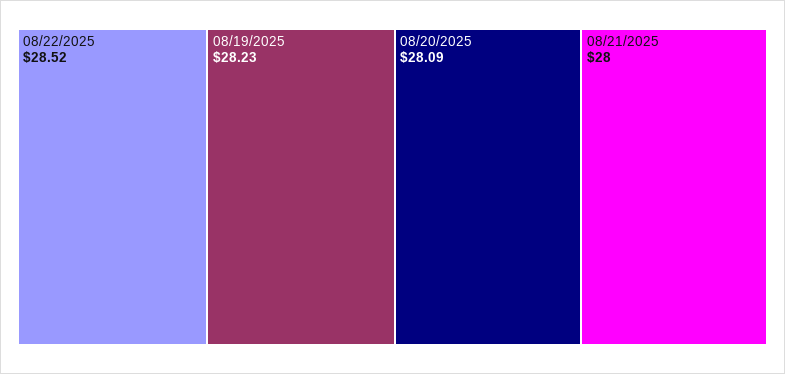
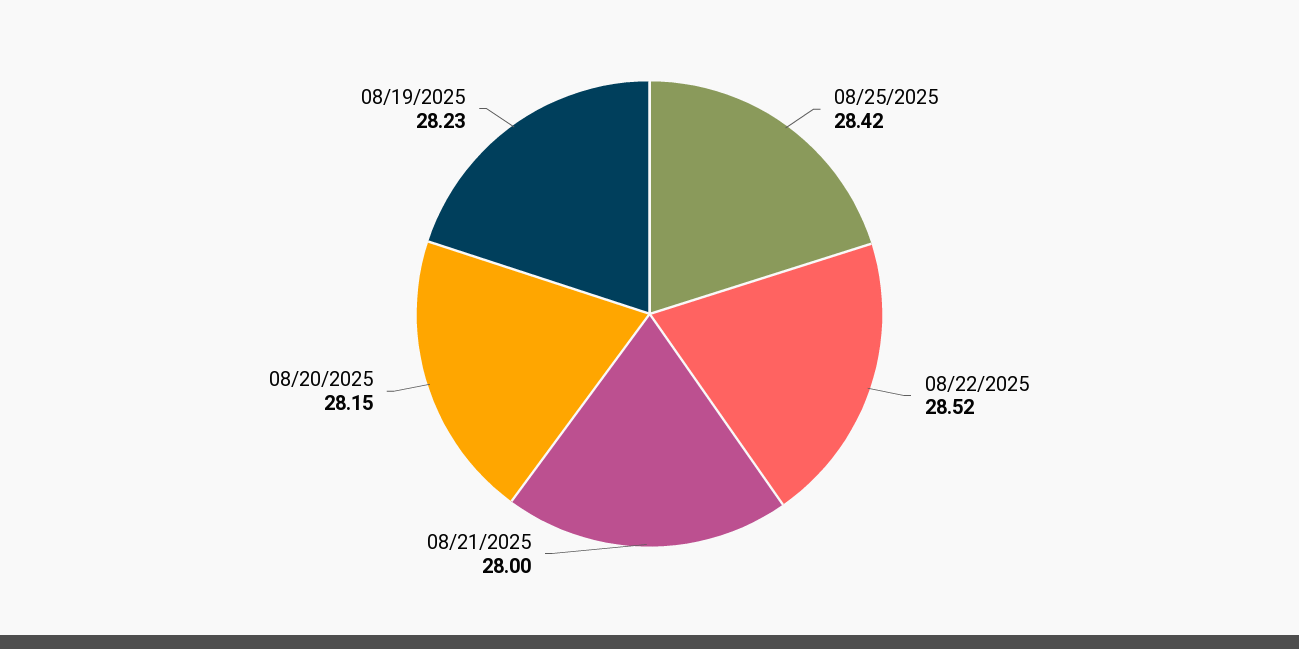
08/20/2025: 28.09 -> 28.15
08/25/2025: none -> 28.42

